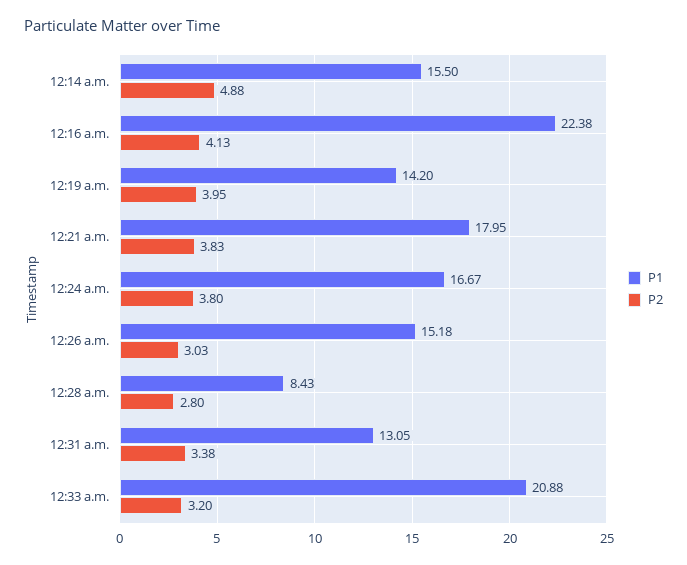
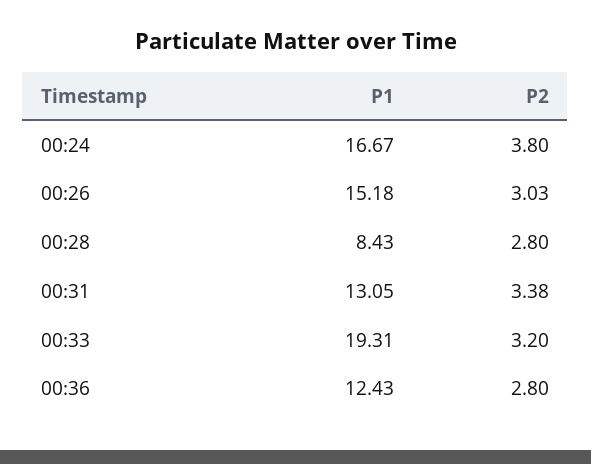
P1, 12:14 a.m.: 15.5 -> none
P2, 12:14 a.m.: 4.88 -> none
P1, 12:16 a.m.: 22.38 -> none
P2, 12:16 a.m.: 4.13 -> none
P1, 12:19 a.m.: 14.2 -> none
P2, 12:19 a.m.: 3.95 -> none
P1, 12:21 a.m.: 17.95 -> none
P2, 12:21 a.m.: 3.83 -> none
P1, 12:33 a.m.: 20.88 -> 19.31
P1, 00:36: none -> 12.43
P2, 00:36: none -> 2.8

